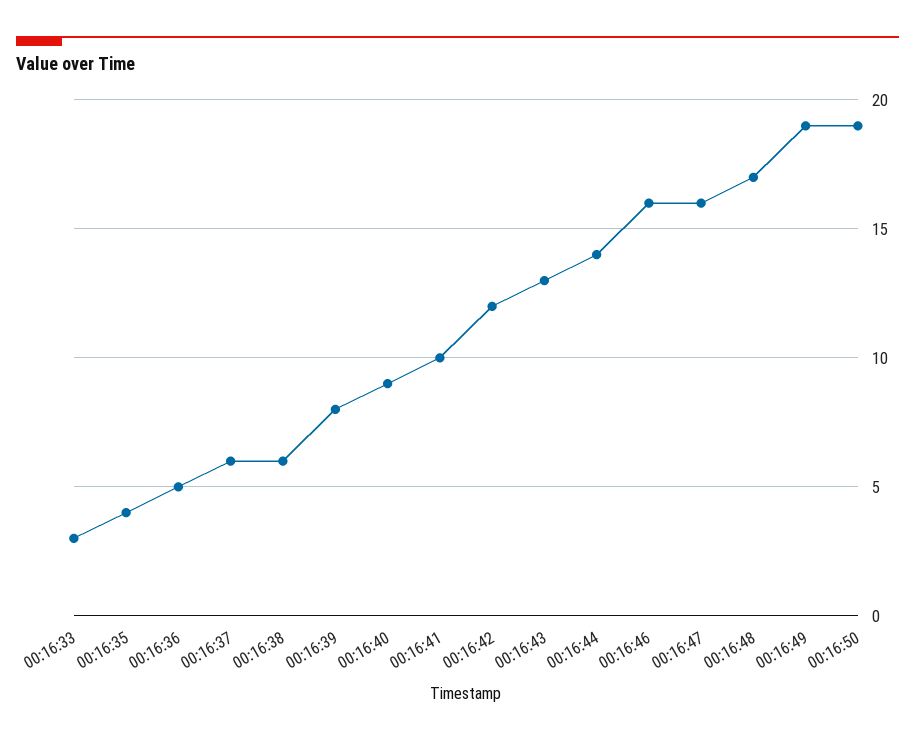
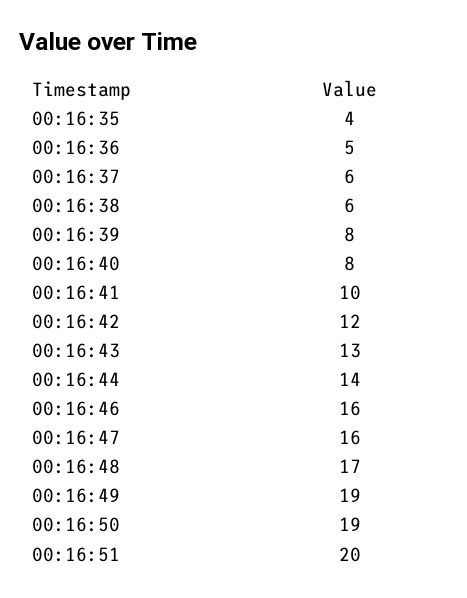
00:16:33: 3 -> none
00:16:40: 9 -> 8
00:16:51: none -> 20

